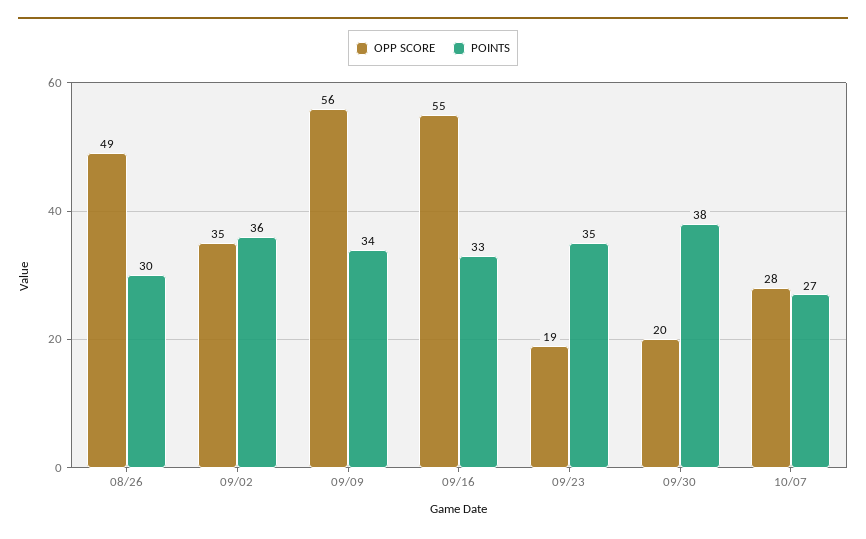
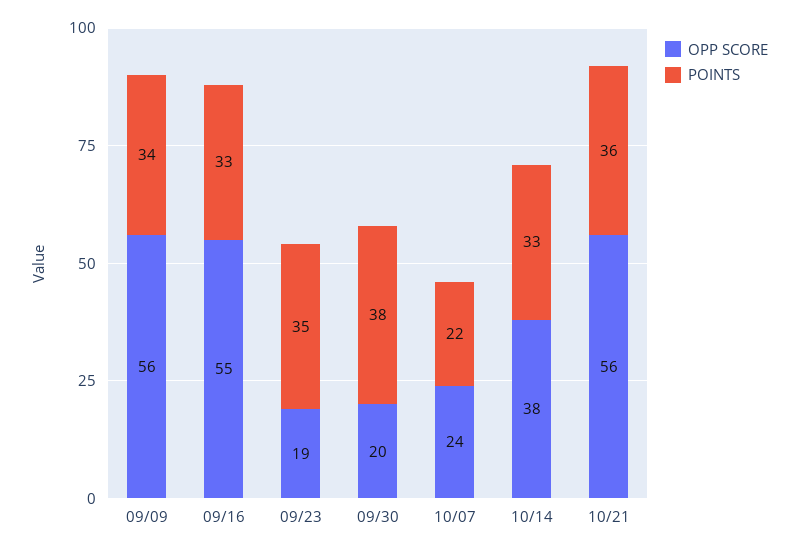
OPP SCORE, 08/26: 49 -> none
POINTS, 08/26: 30 -> none
OPP SCORE, 09/02: 35 -> none
POINTS, 09/02: 36 -> none
OPP SCORE, 10/07: 28 -> 24
POINTS, 10/07: 27 -> 22
OPP SCORE, 10/14: none -> 38
POINTS, 10/14: none -> 33
OPP SCORE, 10/21: none -> 56
POINTS, 10/21: none -> 36

